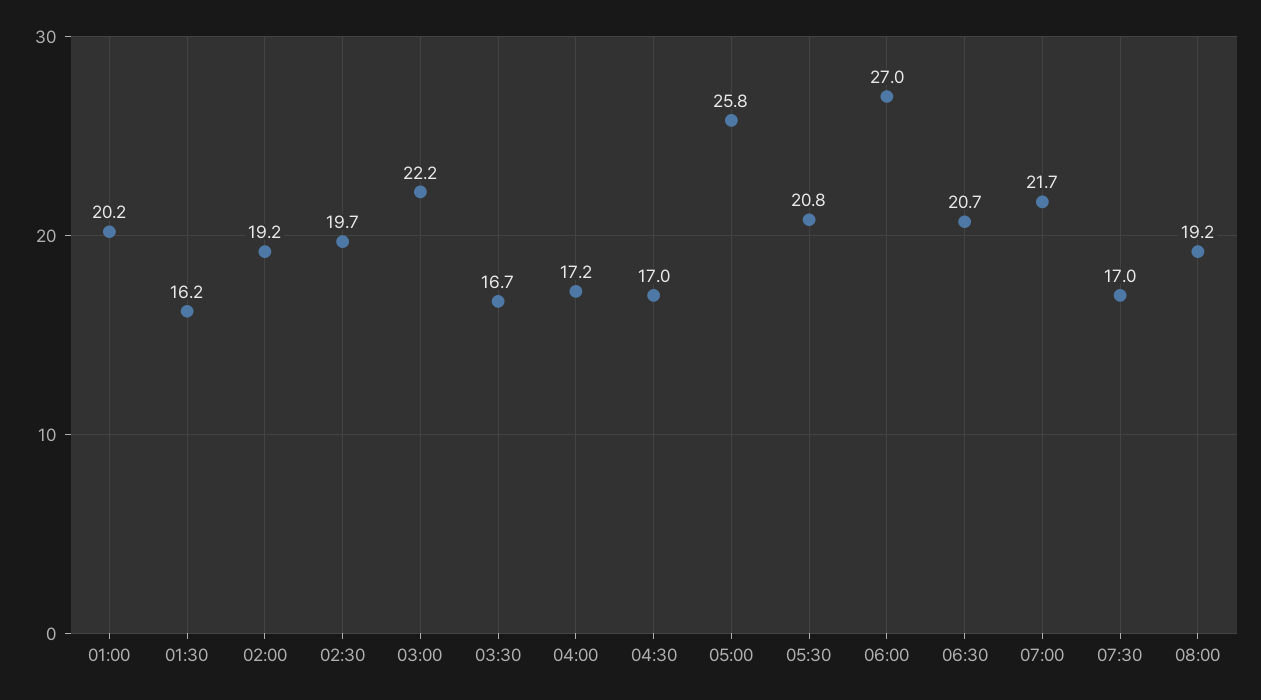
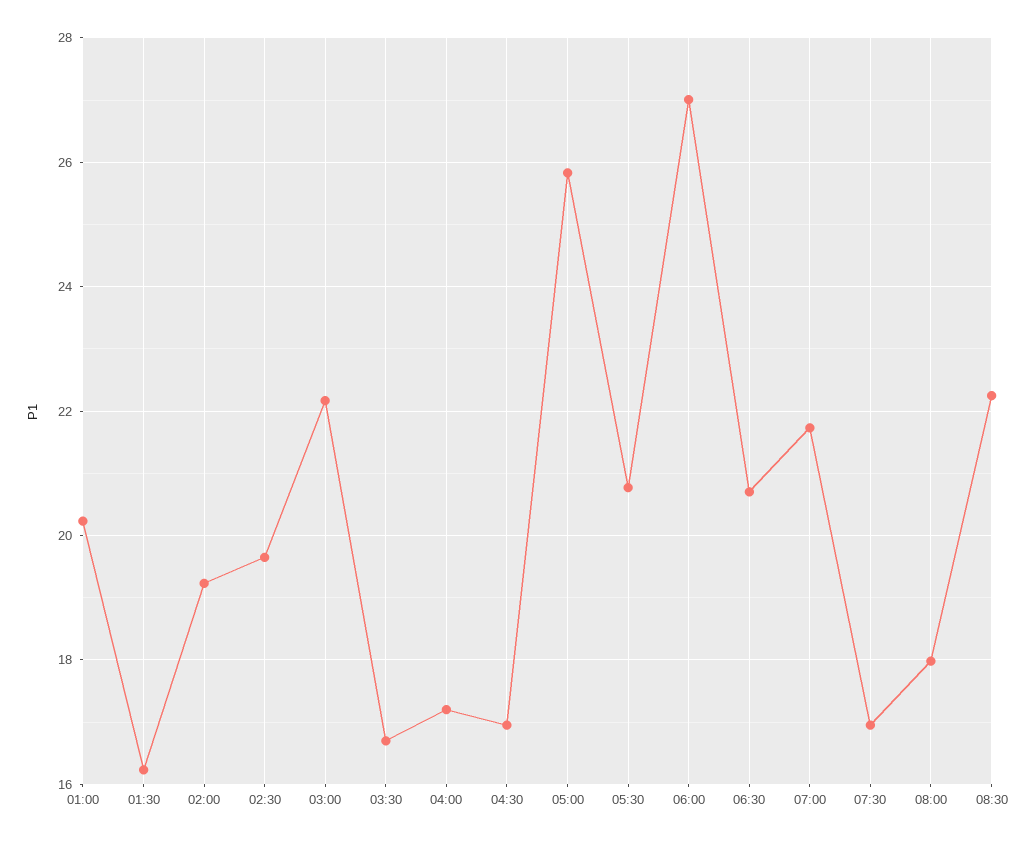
08:00: 19.2 -> 18
08:30: none -> 22.2

